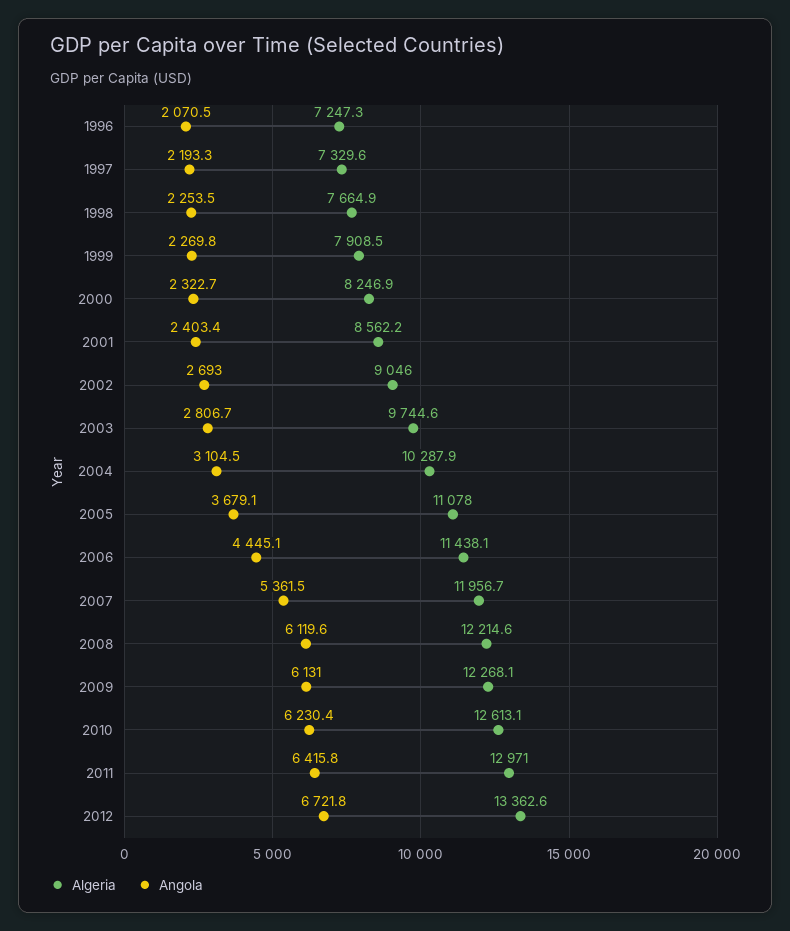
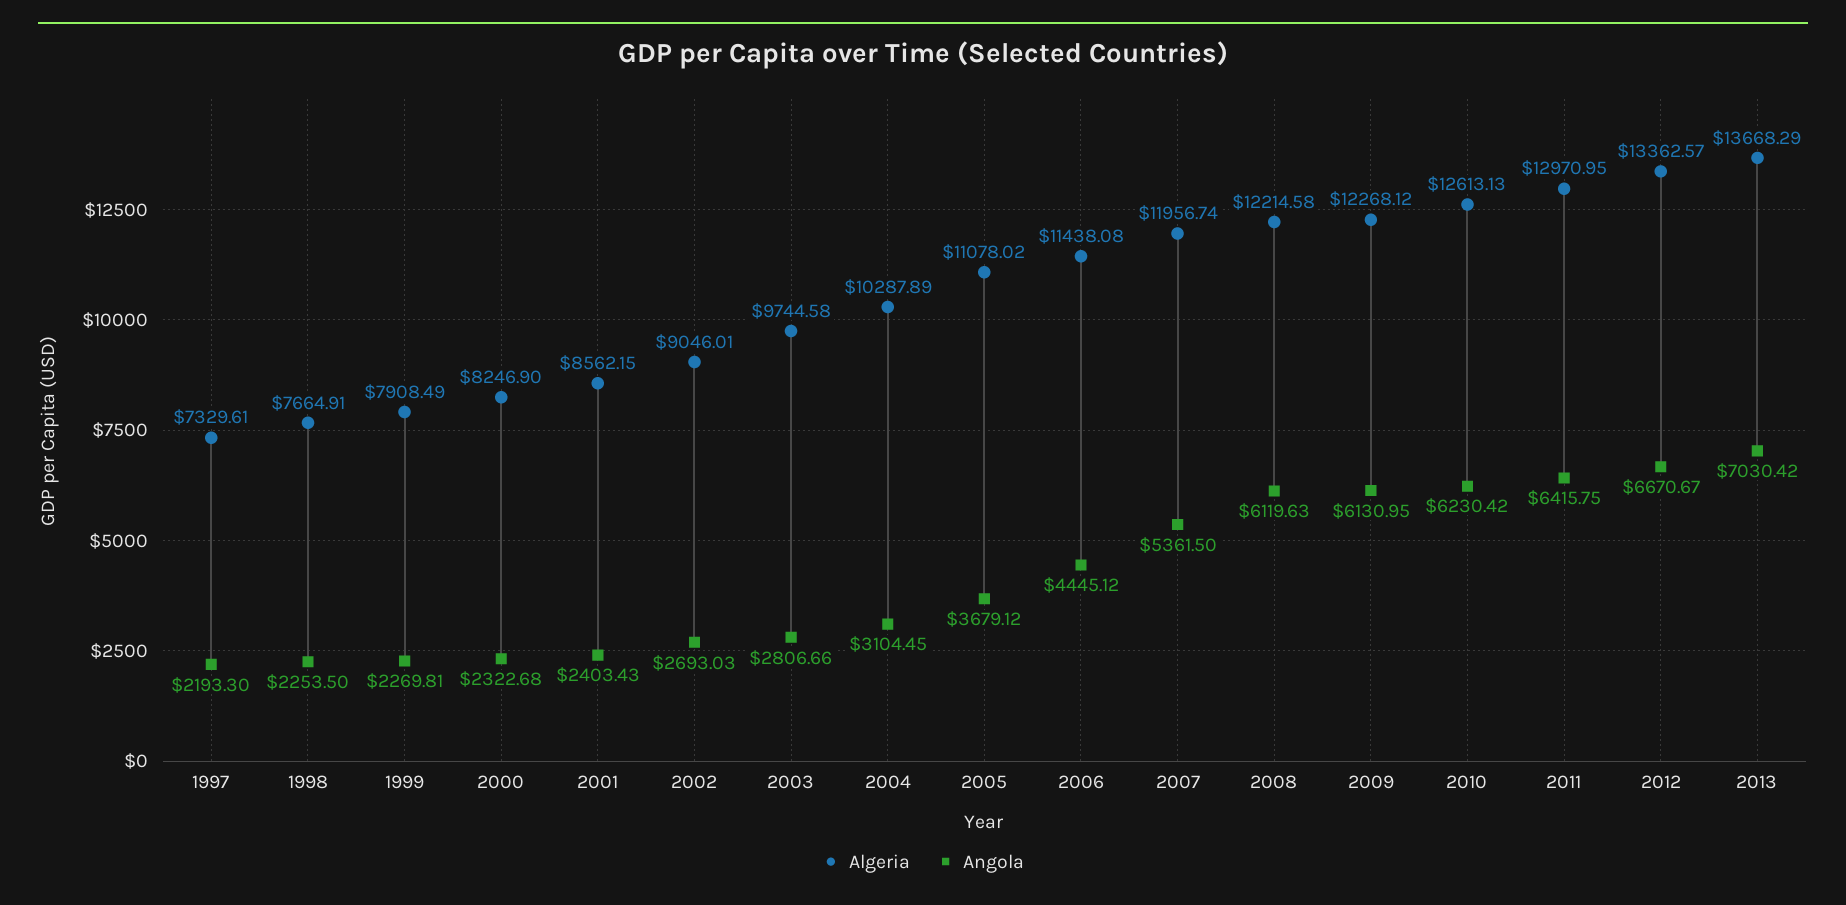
Algeria, 1996: 7247.3 -> none
Angola, 1996: 2070.5 -> none
Angola, 2012: 6721.8 -> 6670.67
Algeria, 2013: none -> 13668.29
Angola, 2013: none -> 7030.42

